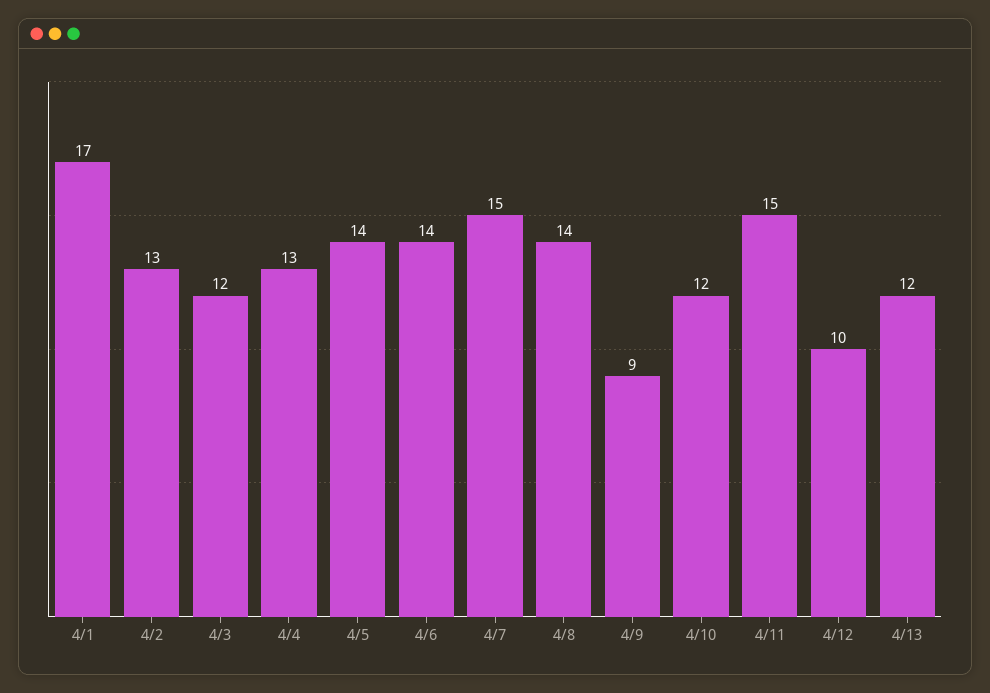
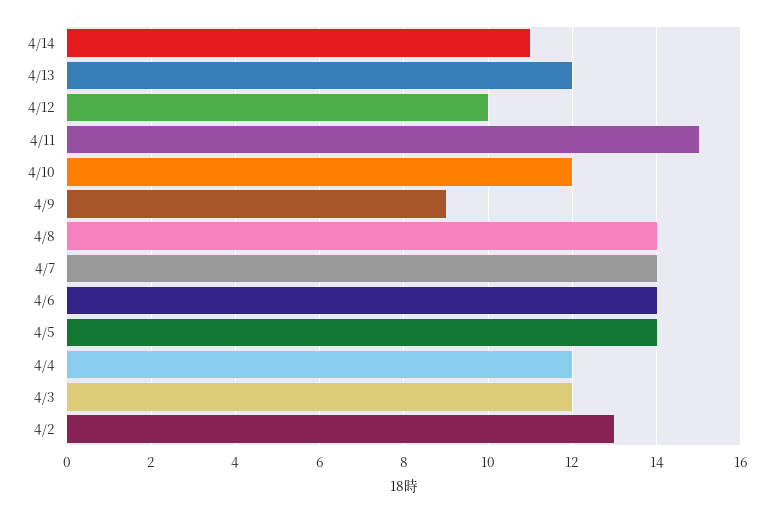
4/1: 17 -> none
4/4: 13 -> 12
4/7: 15 -> 14
4/14: none -> 11

